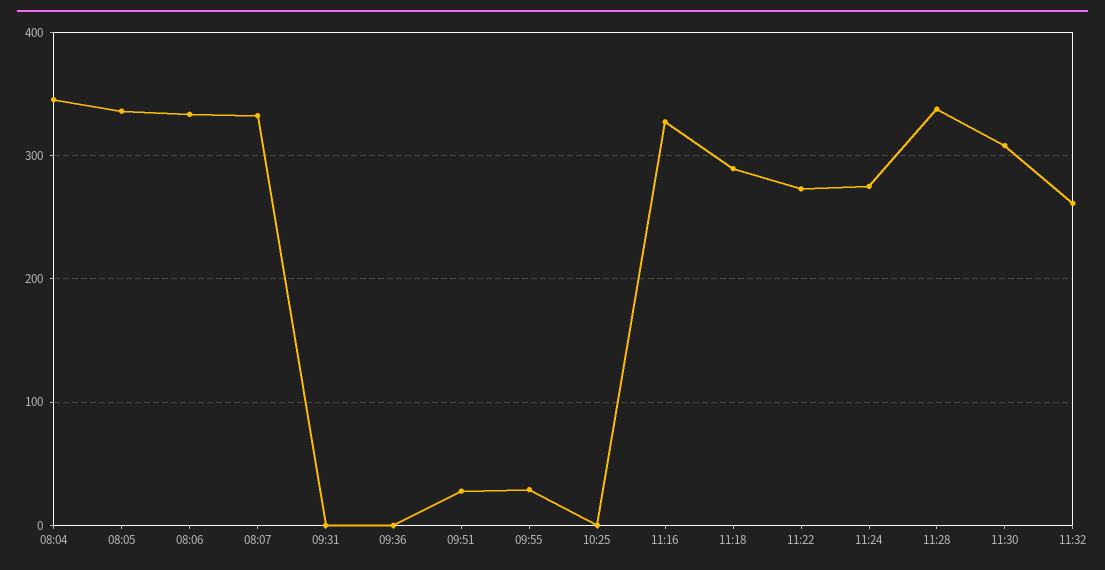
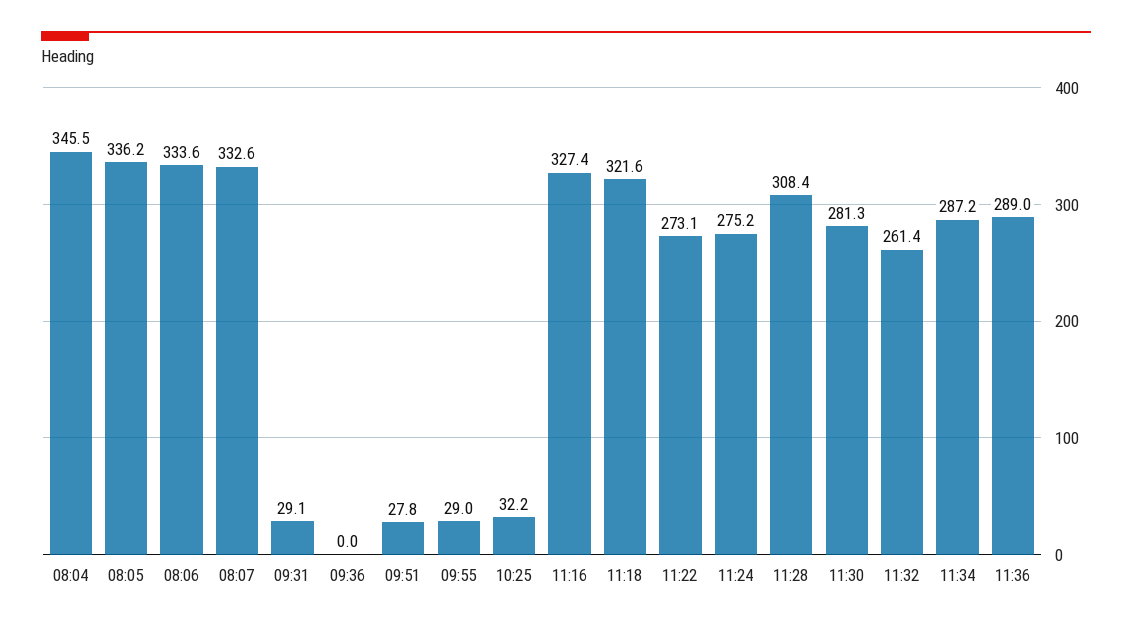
09:31: 0 -> 29.1
10:25: 0 -> 32.2
11:18: 290 -> 321.6
11:28: 340 -> 308.4
11:30: 310 -> 281.3
11:34: none -> 287.2
11:36: none -> 289

